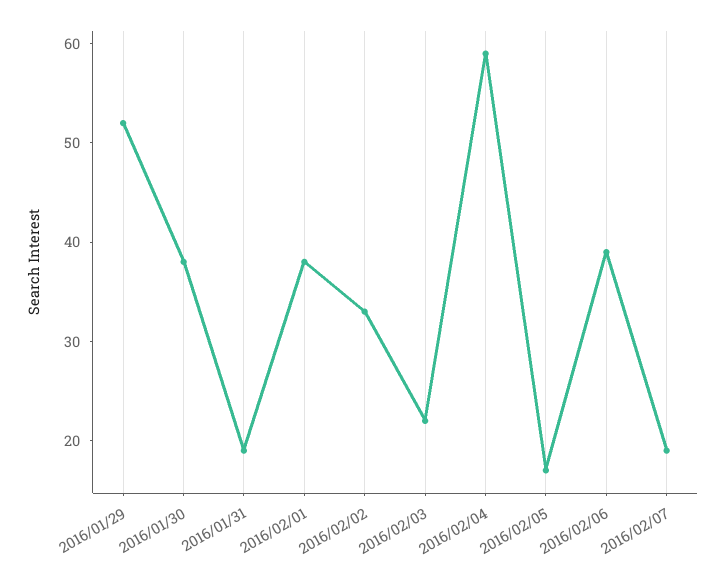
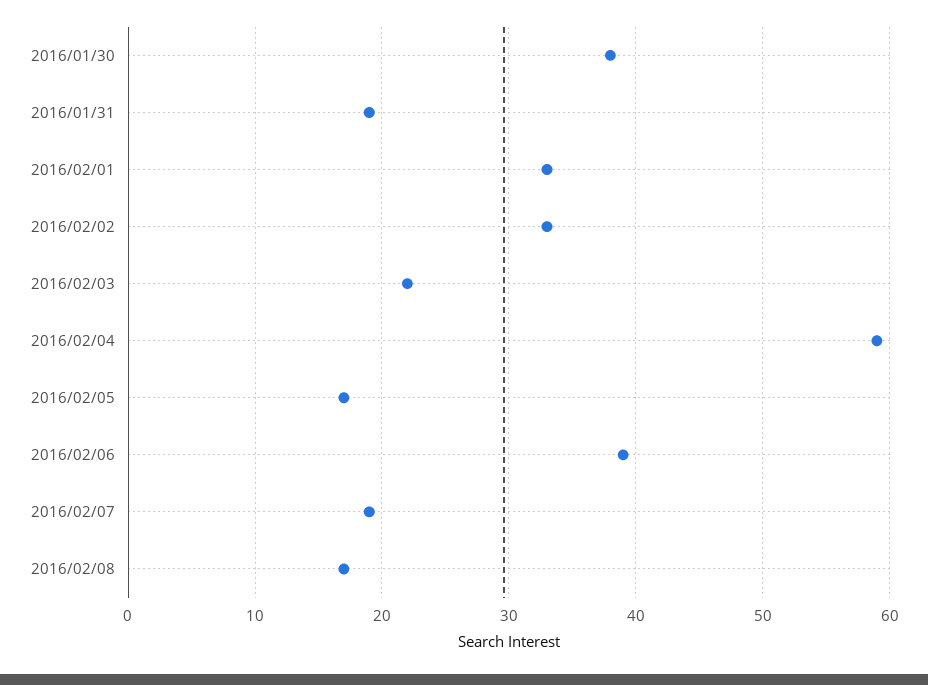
2016/01/29: 52 -> none
2016/02/01: 38 -> 33
2016/02/08: none -> 17

